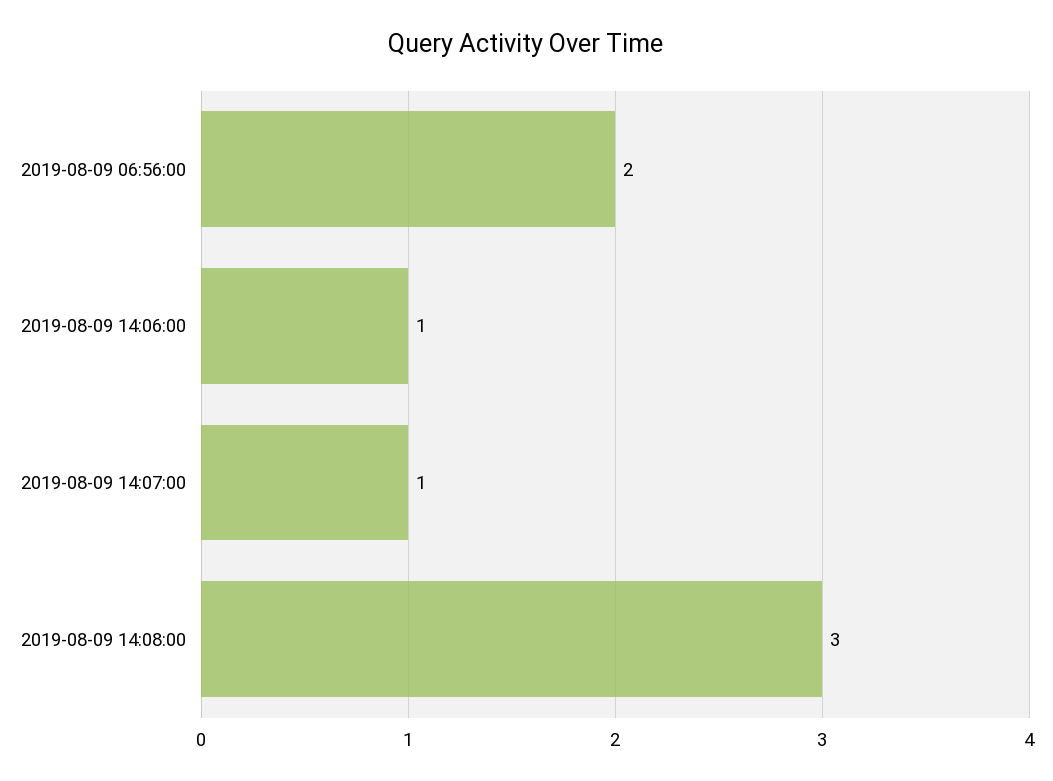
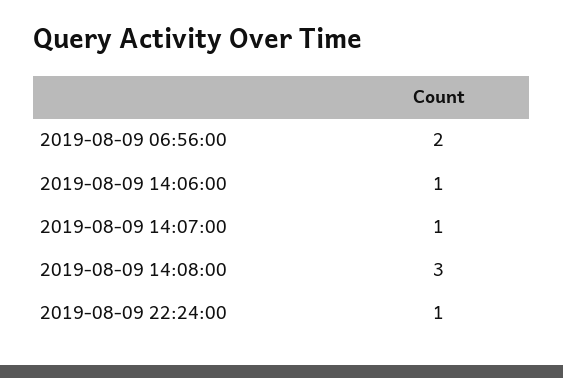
2019-08-09 22:24:00: none -> 1

